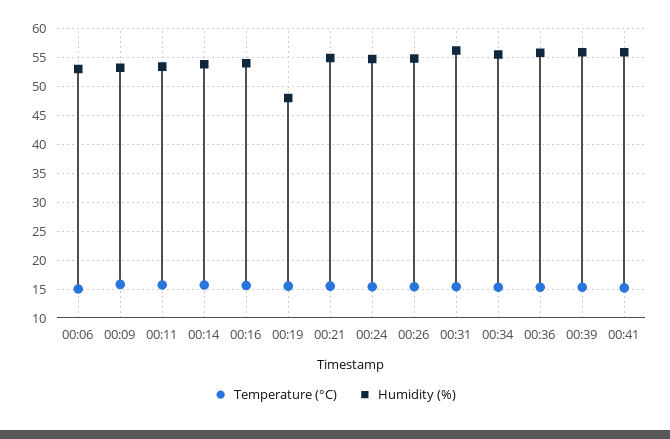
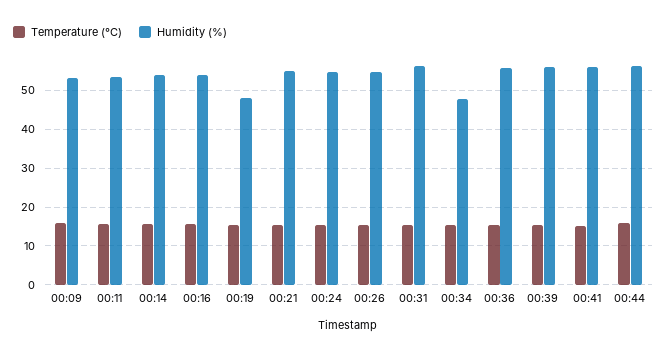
Temperature (°C), 00:06: 15 -> none
Humidity (%), 00:06: 52.5 -> none
Humidity (%), 00:34: 55 -> 48
Temperature (°C), 00:44: none -> 16
Humidity (%), 00:44: none -> 56

